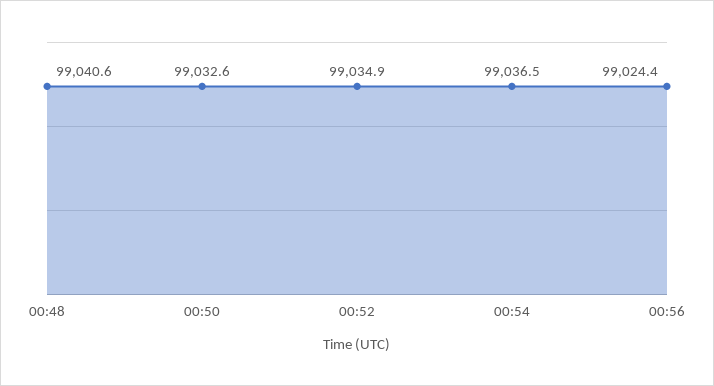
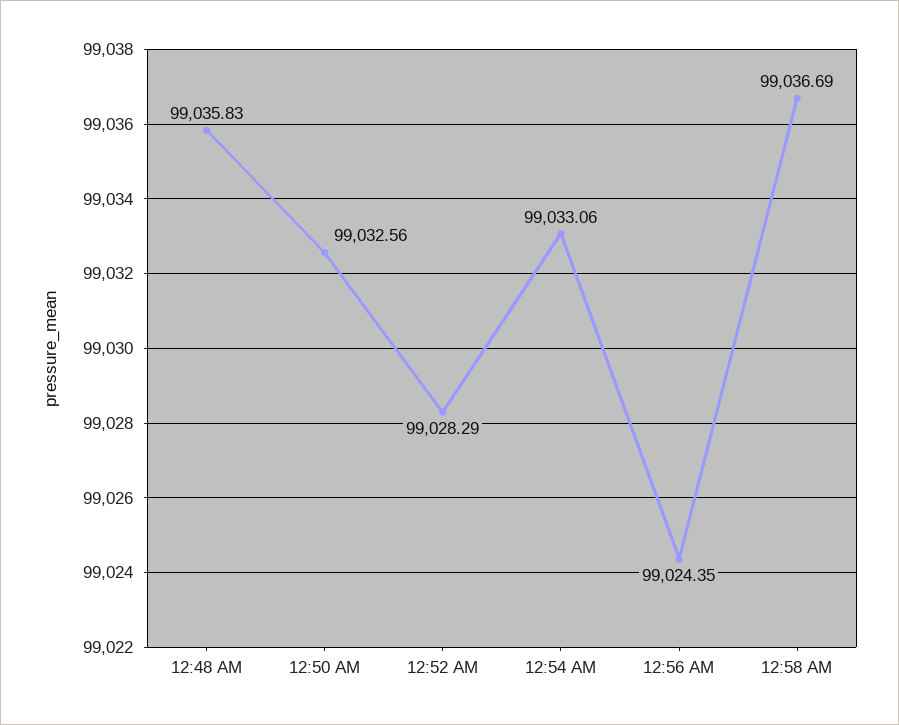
00:48: 99040.6 -> 99035.83
00:52: 99034.9 -> 99028.29
00:54: 99036.5 -> 99033.06
12:58 AM: none -> 99036.69

